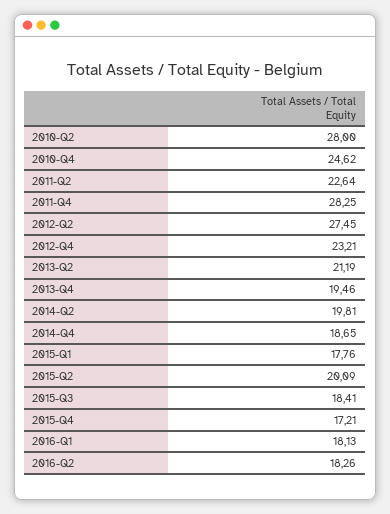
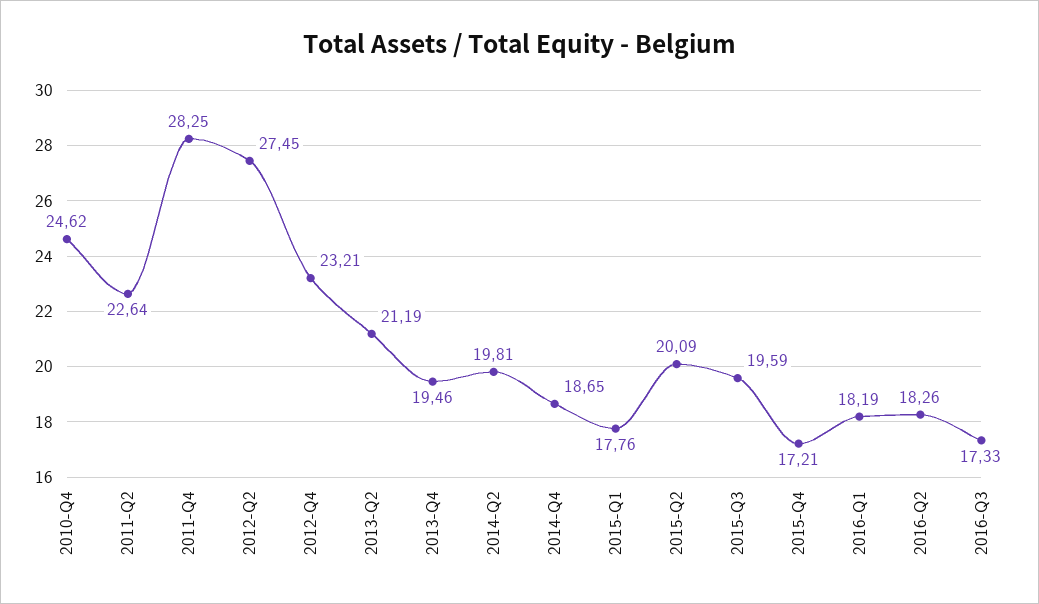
2010-Q2: 28 -> none
2015-Q3: 18.41 -> 19.59
2016-Q1: 18.13 -> 18.19
2016-Q3: none -> 17.33

